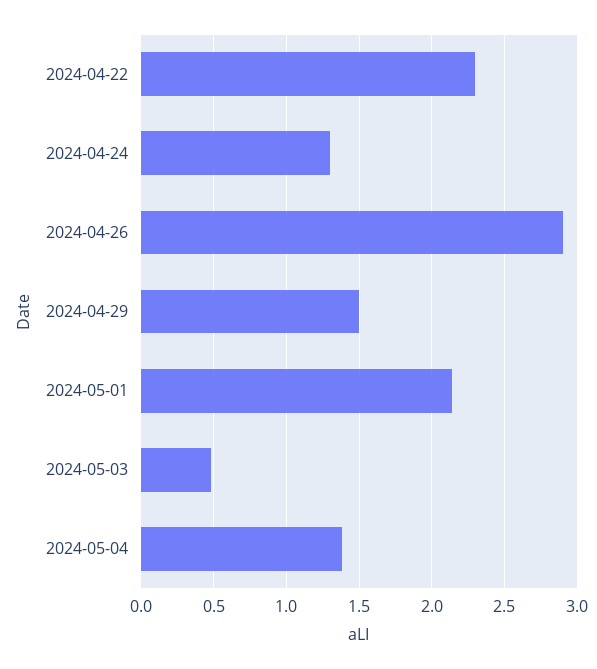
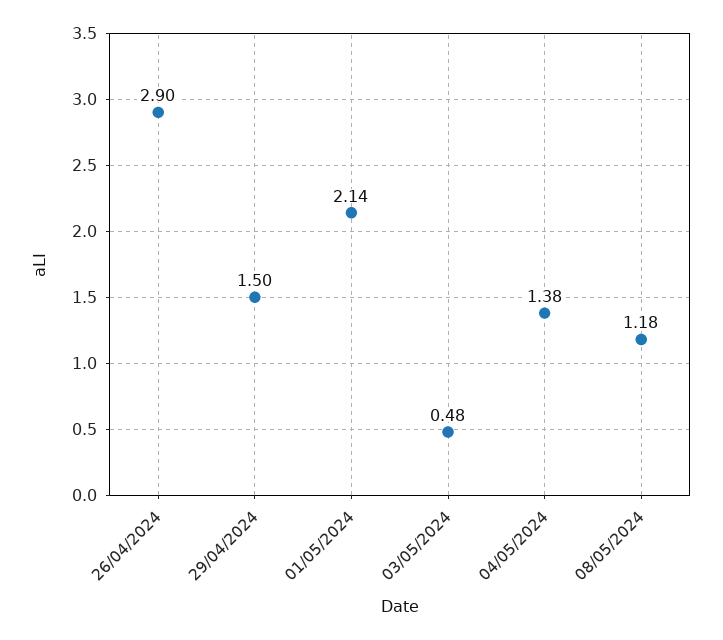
2024-04-22: 2.3 -> none
2024-04-24: 1.3 -> none
08/05/2024: none -> 1.18

